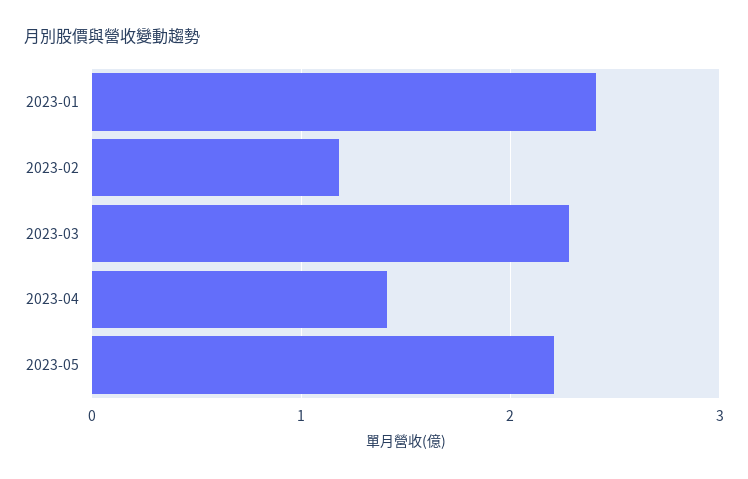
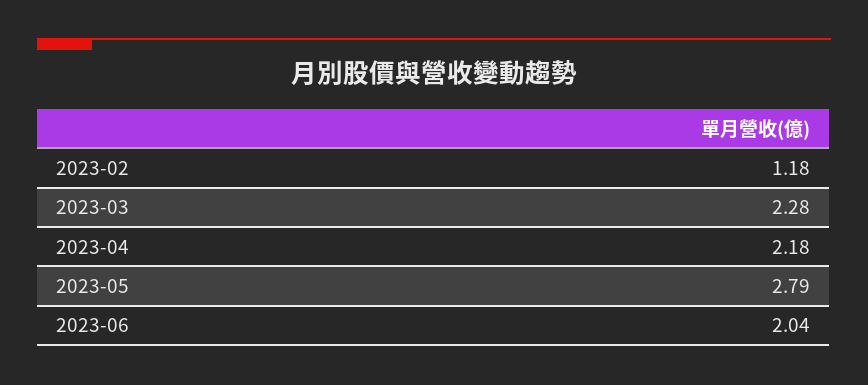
2023-01: 2.4 -> none
2023-04: 1.4 -> 2.18
2023-05: 2.2 -> 2.79
2023-06: none -> 2.04

